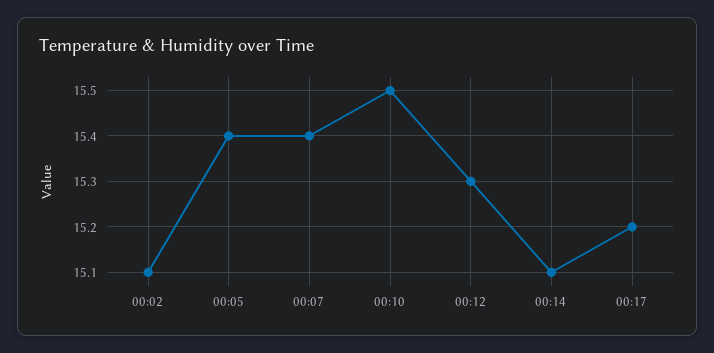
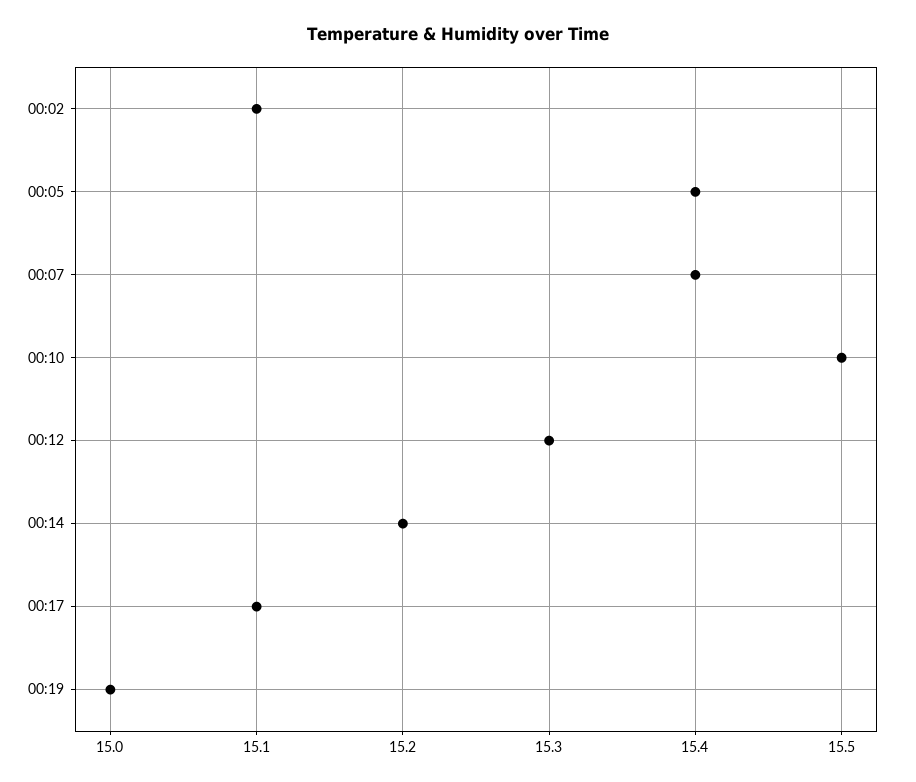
00:14: 15.1 -> 15.2
00:17: 15.2 -> 15.1
00:19: none -> 15

